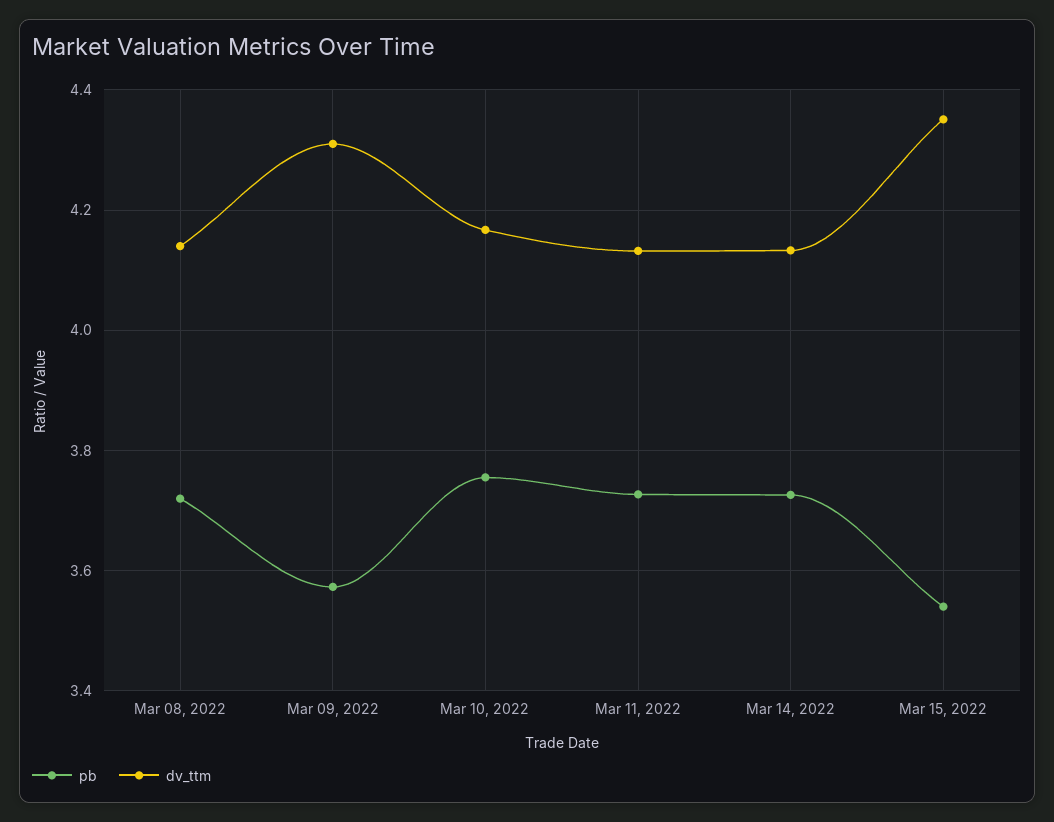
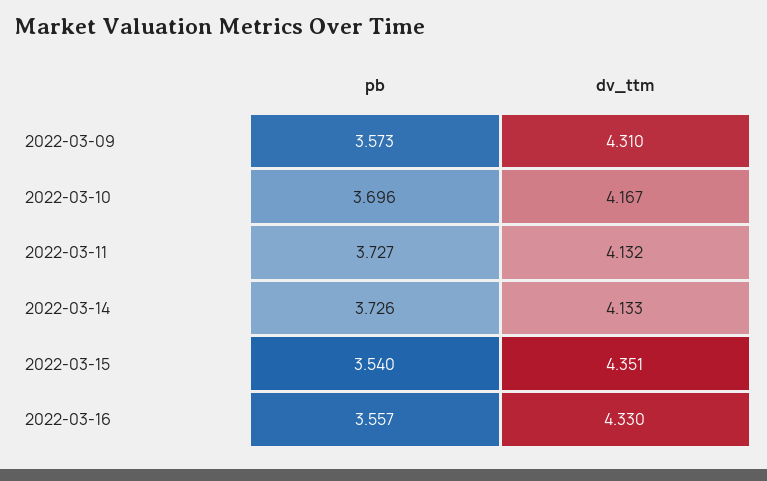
pb, Mar 08, 2022: 3.72 -> none
dv_ttm, Mar 08, 2022: 4.14 -> none
pb, Mar 10, 2022: 3.76 -> 3.696
pb, 2022-03-16: none -> 3.557
dv_ttm, 2022-03-16: none -> 4.33

